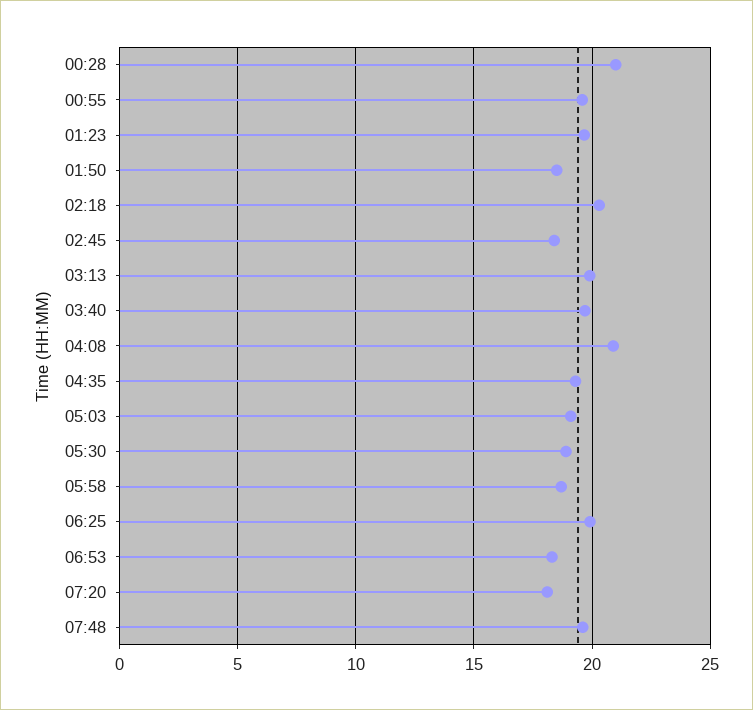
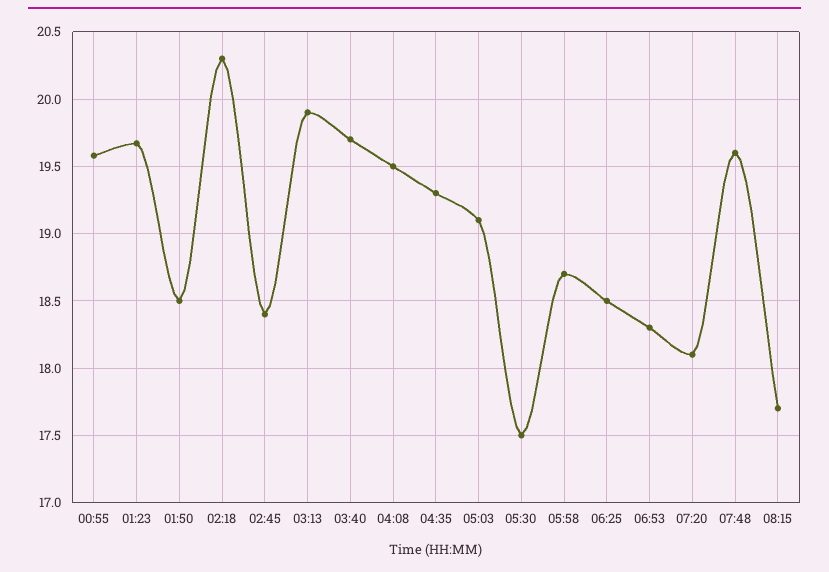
00:28: 21 -> none
04:08: 21 -> 19.5
05:30: 19 -> 17.5
06:25: 20 -> 18.5
08:15: none -> 17.7

